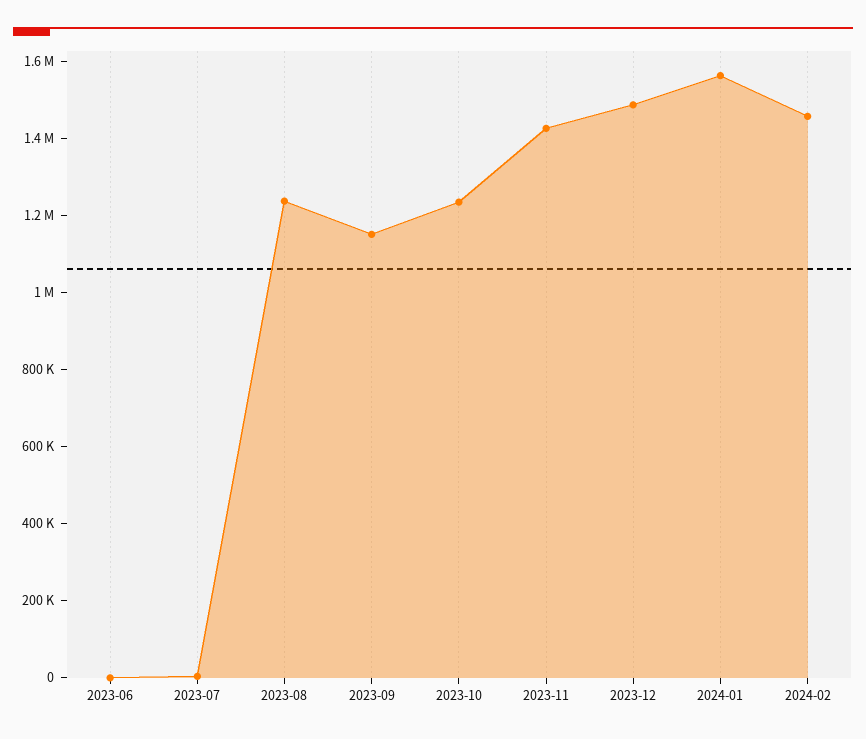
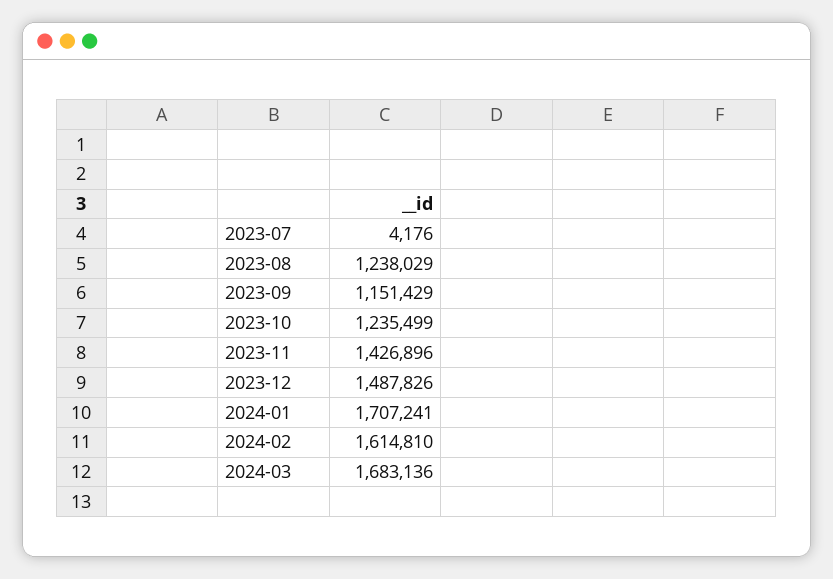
2023-06: 0 -> none
2024-01: 1550000 -> 1707241
2024-02: 1450000 -> 1614810
2024-03: none -> 1683136

